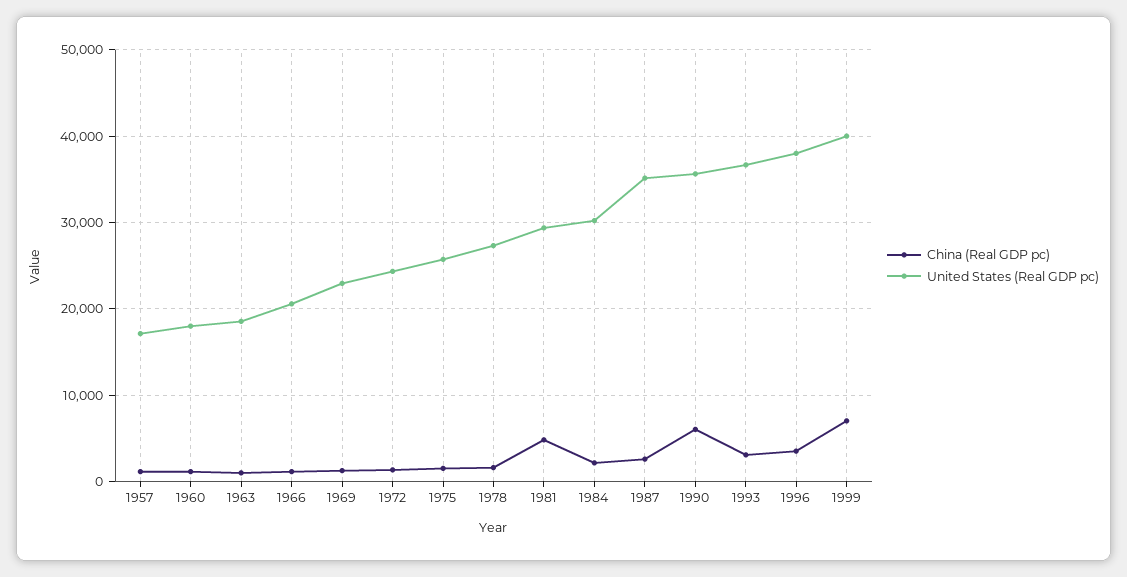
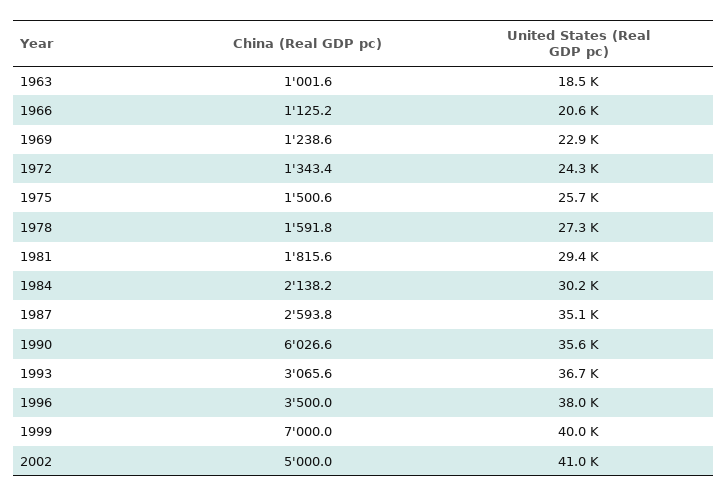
China (Real GDP pc), 1957: 1000 -> none
United States (Real GDP pc), 1957: 17000 -> none
China (Real GDP pc), 1960: 1000 -> none
United States (Real GDP pc), 1960: 18000 -> none
China (Real GDP pc), 1981: 5000 -> 1815.6
China (Real GDP pc), 2002: none -> 5000
United States (Real GDP pc), 2002: none -> 41000

